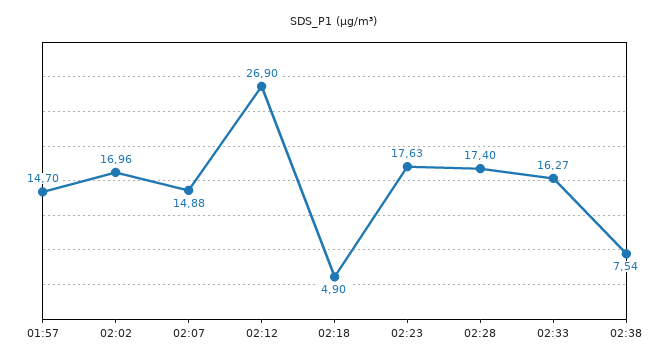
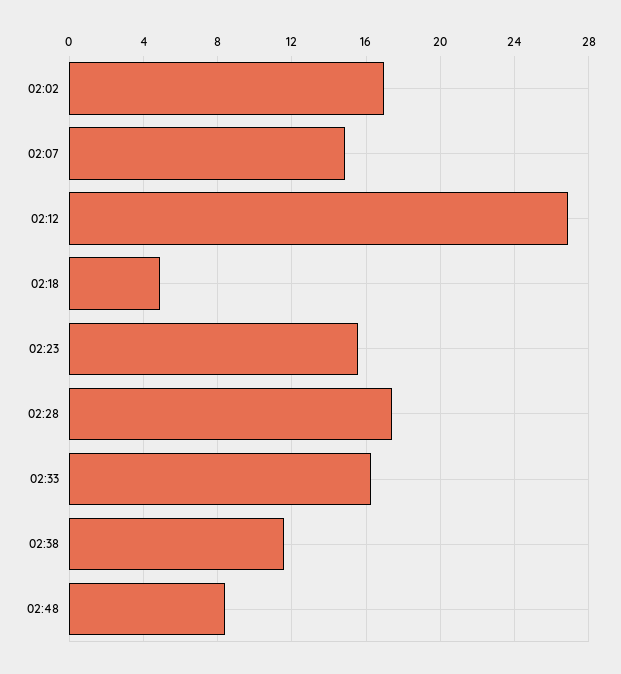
01:57: 14.7 -> none
02:23: 17.63 -> 15.5
02:38: 7.54 -> 11.5
02:48: none -> 8.5

